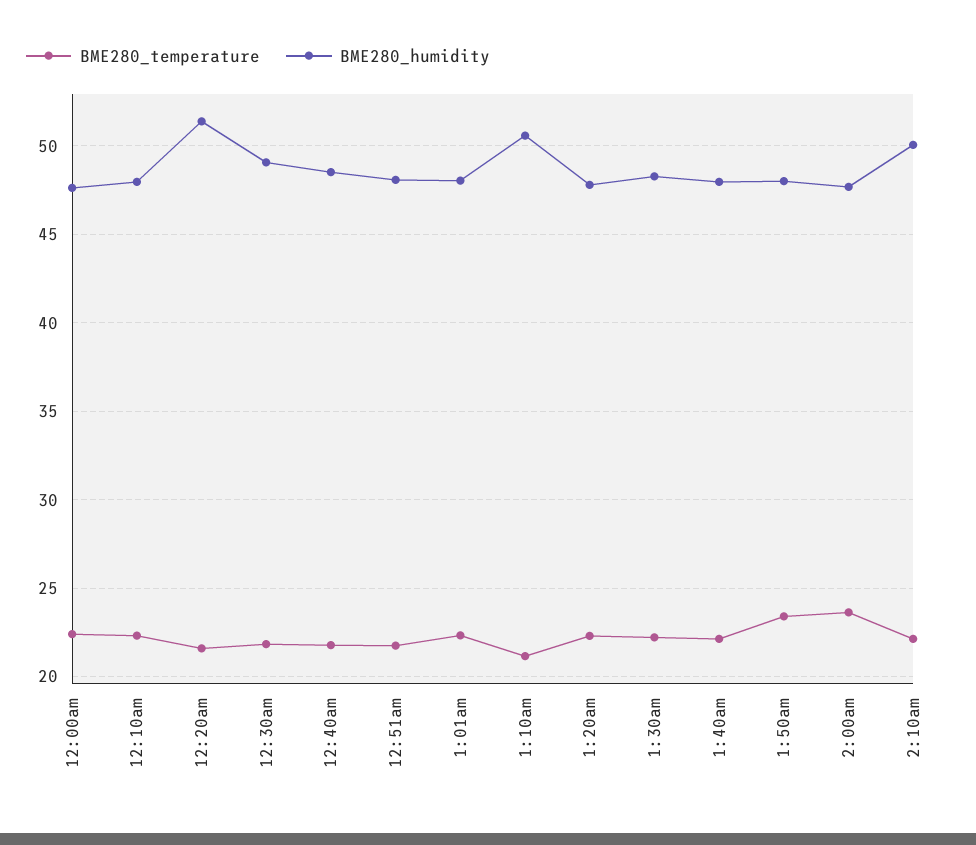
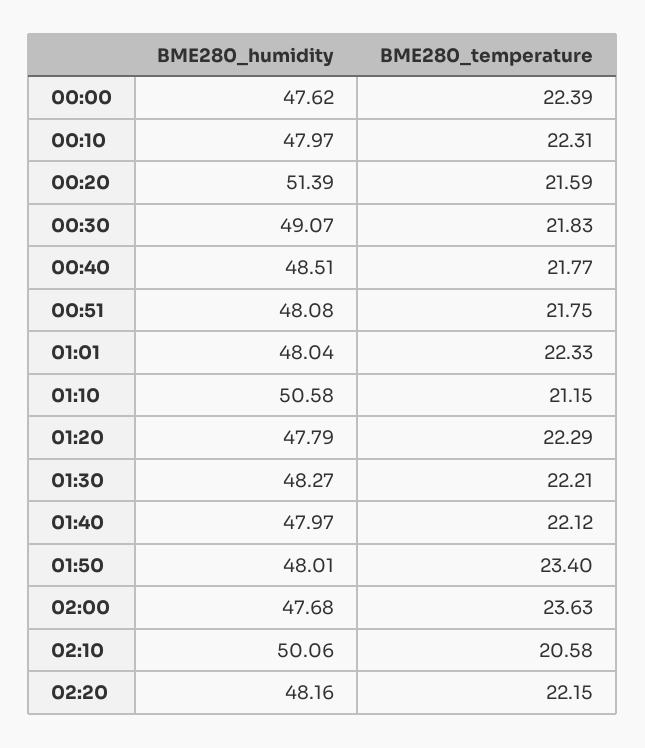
BME280_temperature, 2:10am: 22 -> 20.58
BME280_humidity, 02:20: none -> 48.16
BME280_temperature, 02:20: none -> 22.15

